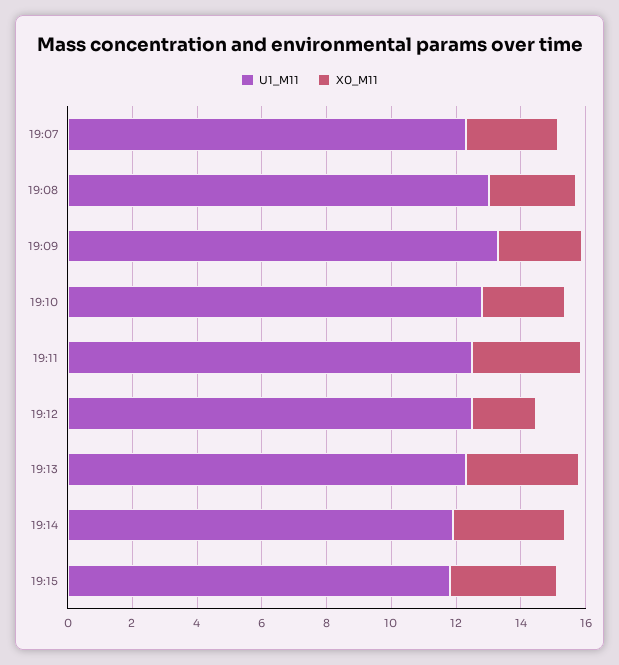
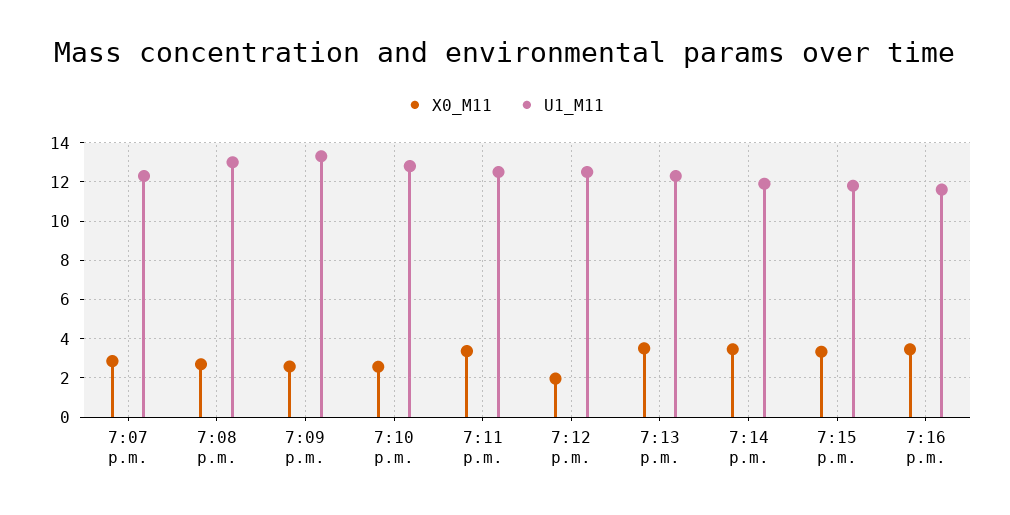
X0_M11, 7:16 p.m.: none -> 3.5
U1_M11, 7:16 p.m.: none -> 11.5

